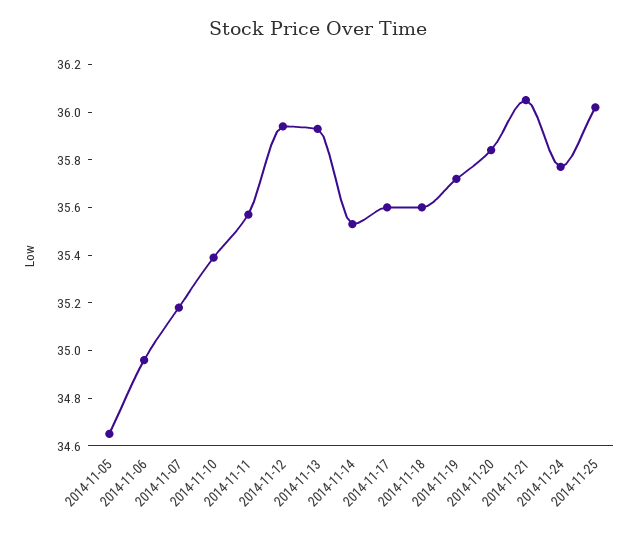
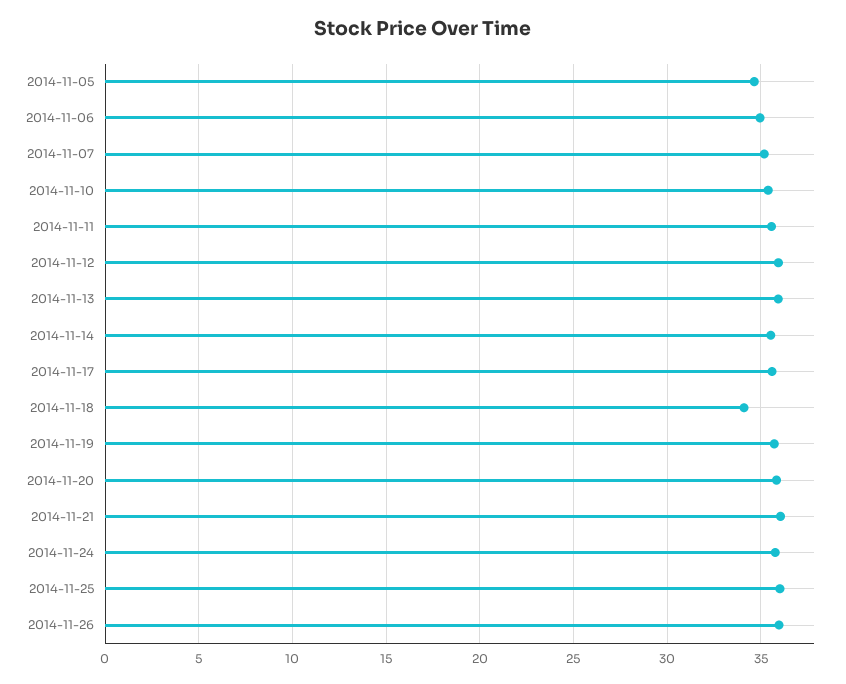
2014-11-18: 35.6 -> 34
2014-11-26: none -> 36

